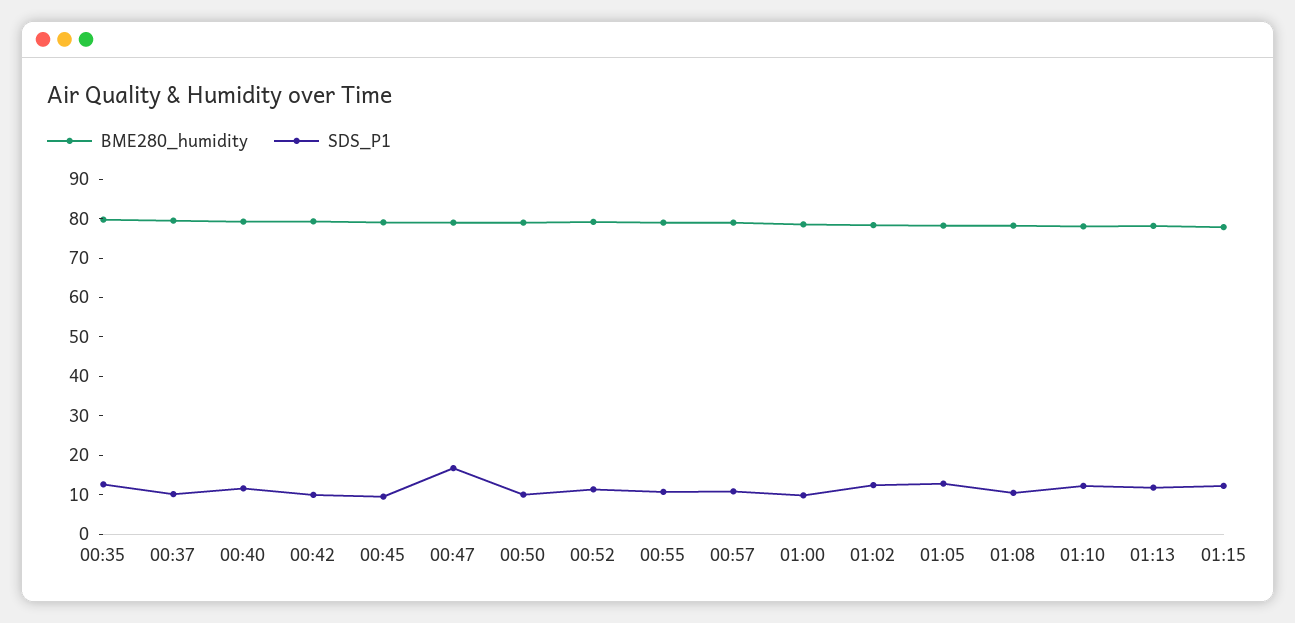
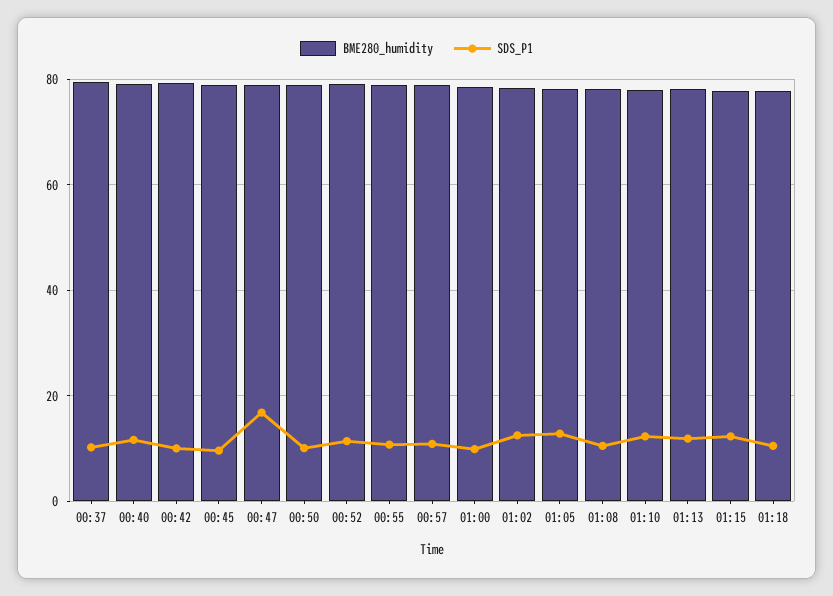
BME280_humidity, 00:35: 80 -> none
SDS_P1, 00:35: 12.5 -> none
BME280_humidity, 01:18: none -> 78
SDS_P1, 01:18: none -> 10

